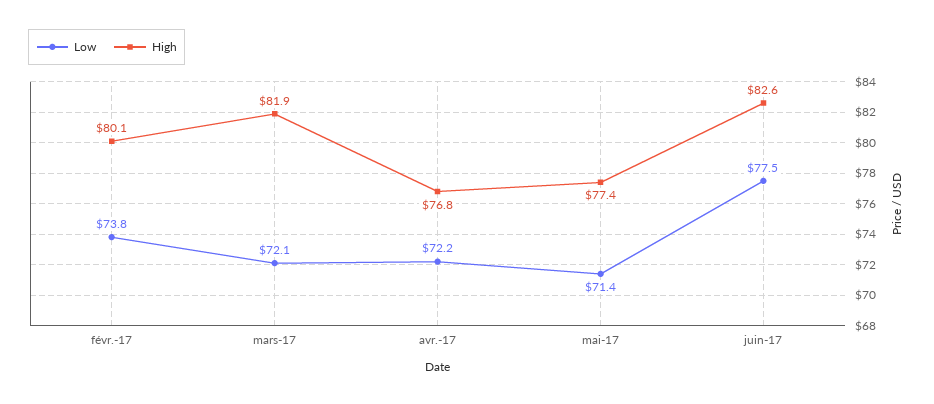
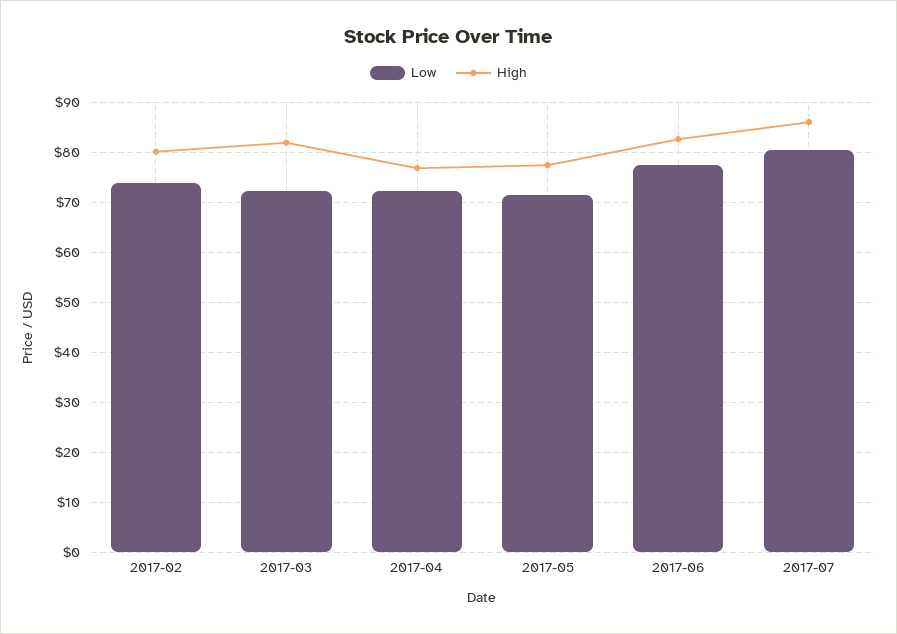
Low, 2017-07: none -> 80
High, 2017-07: none -> 86

